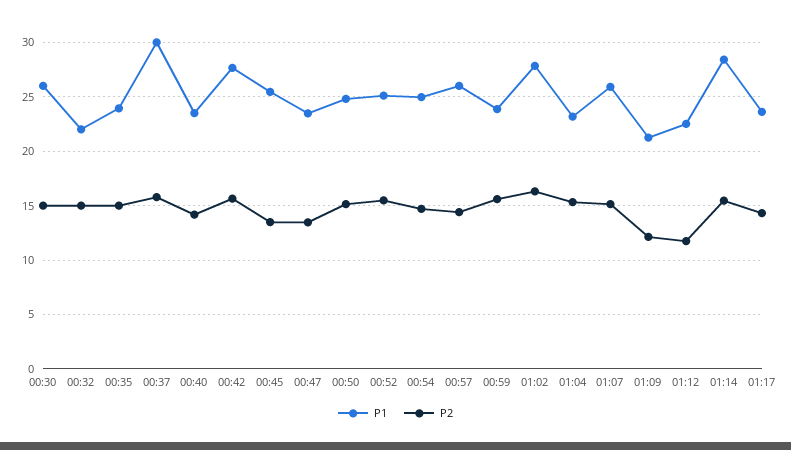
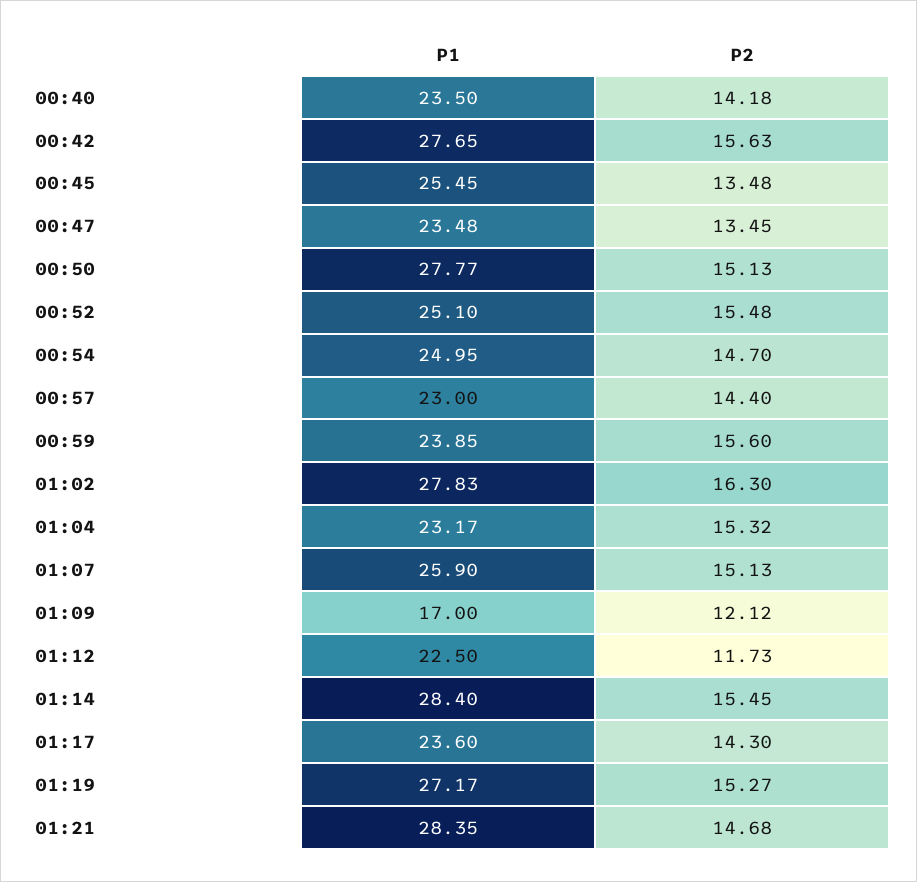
P1, 00:30: 26 -> none
P2, 00:30: 15 -> none
P1, 00:32: 22 -> none
P2, 00:32: 15 -> none
P1, 00:35: 24 -> none
P2, 00:35: 15 -> none
P1, 00:37: 30 -> none
P2, 00:37: 16 -> none
P1, 00:50: 25 -> 27.77
P1, 00:57: 26 -> 23
P1, 01:09: 21 -> 17
P1, 01:19: none -> 27.17
P2, 01:19: none -> 15.27
P1, 01:21: none -> 28.35
P2, 01:21: none -> 14.68

